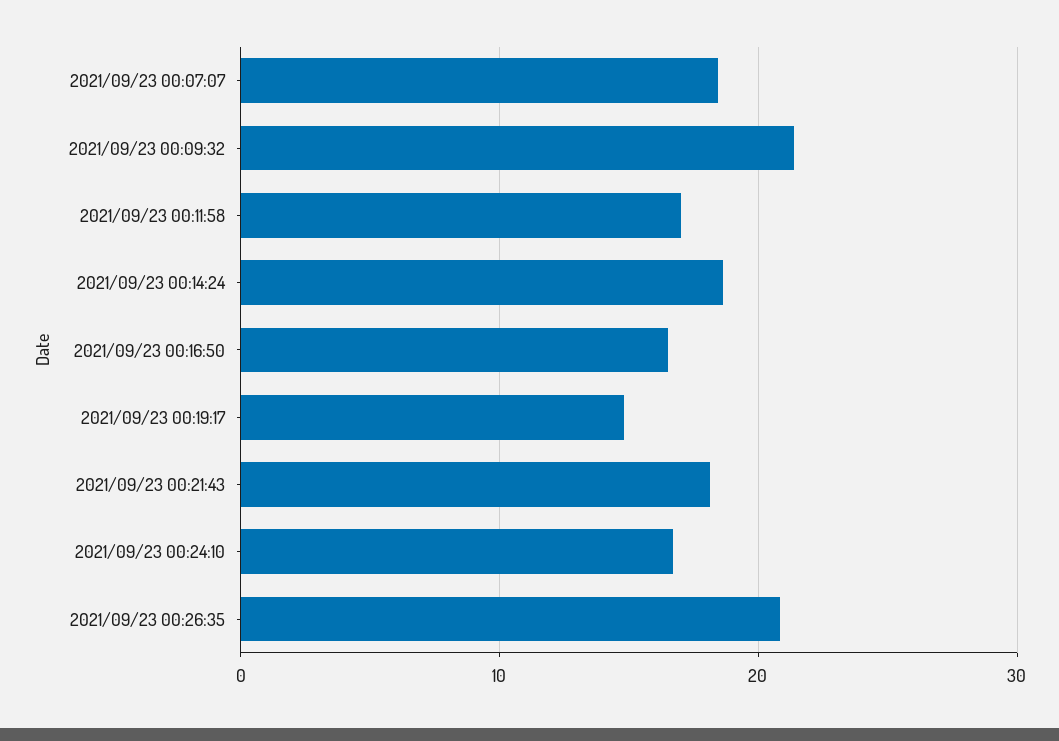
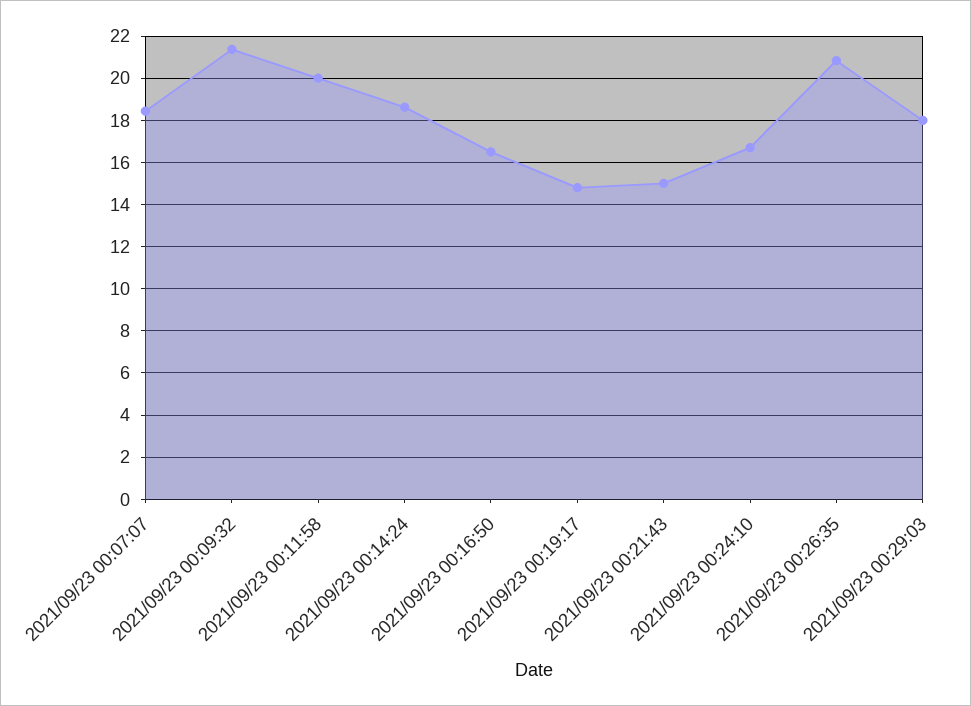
2021/09/23 00:11:58: 17 -> 20
2021/09/23 00:21:43: 18 -> 15
2021/09/23 00:29:03: none -> 18

